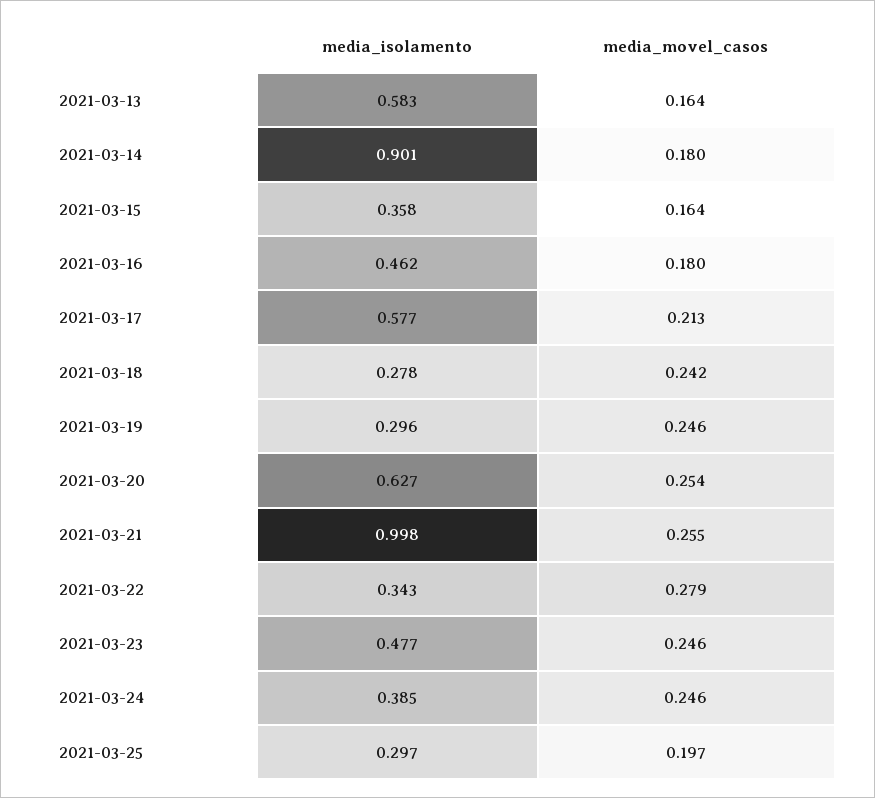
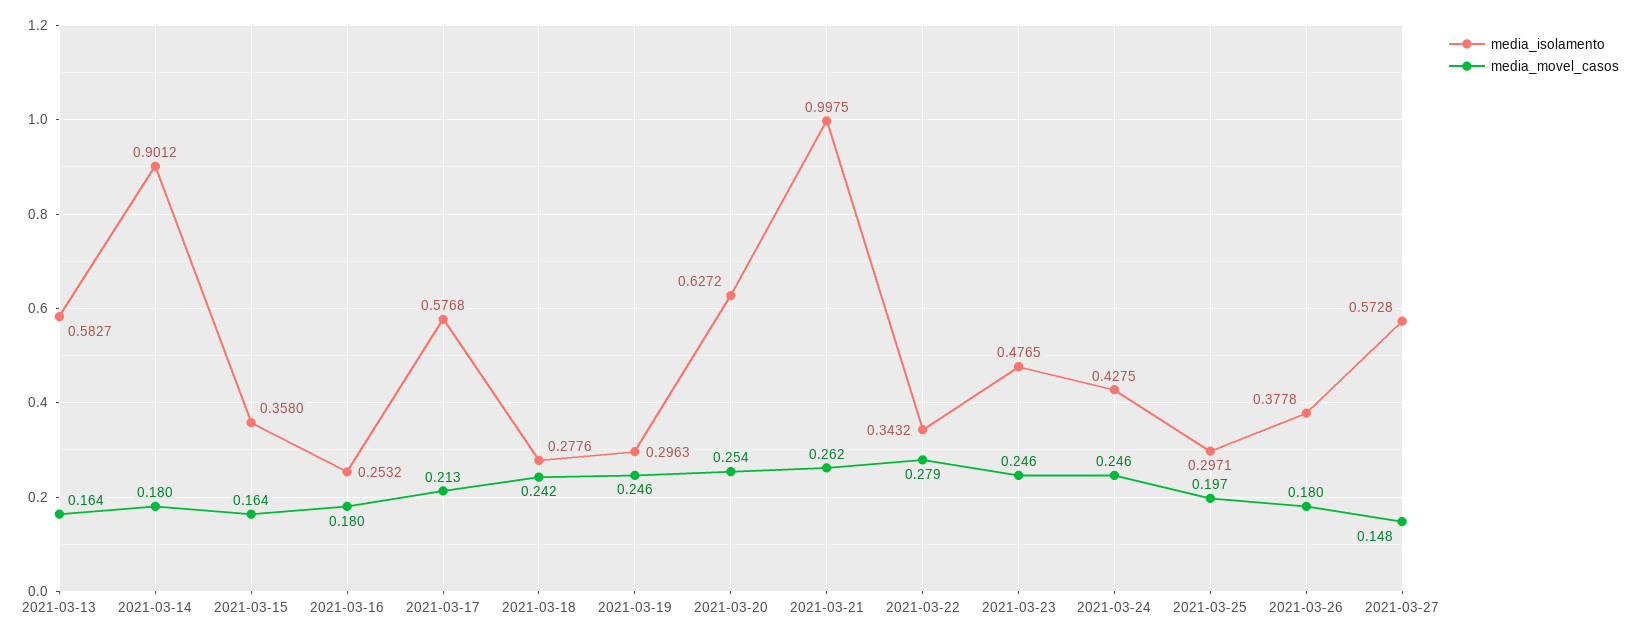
media_isolamento, 2021-03-16: 0.462 -> 0.2532
media_movel_casos, 2021-03-21: 0.255 -> 0.262
media_isolamento, 2021-03-24: 0.385 -> 0.4275
media_isolamento, 2021-03-26: none -> 0.3778
media_movel_casos, 2021-03-26: none -> 0.18
media_isolamento, 2021-03-27: none -> 0.5728
media_movel_casos, 2021-03-27: none -> 0.148

